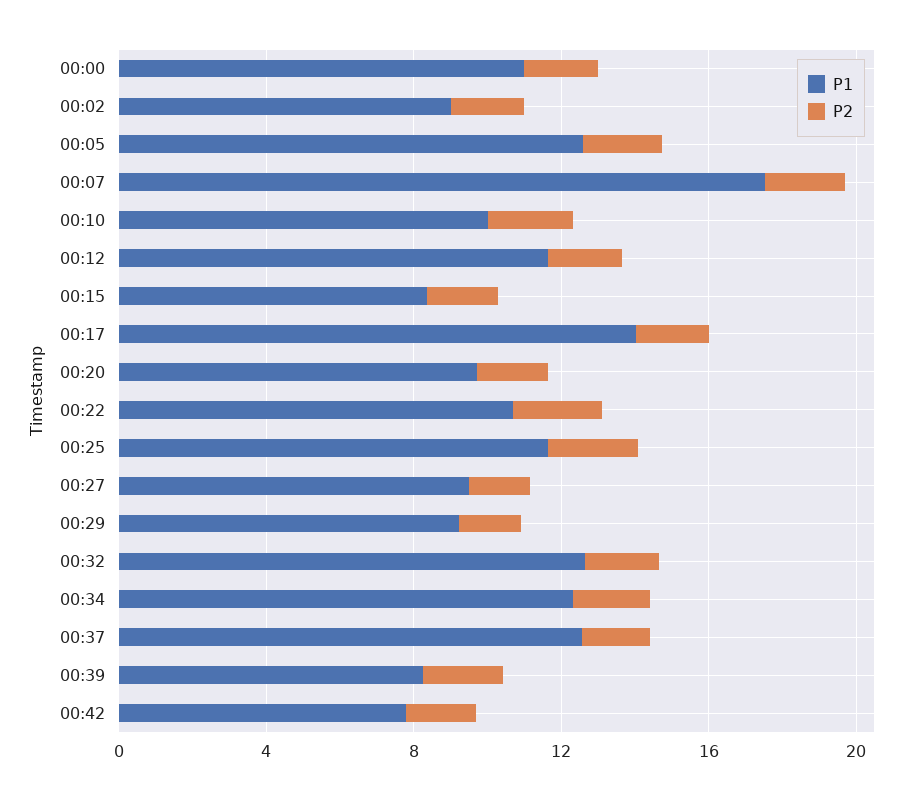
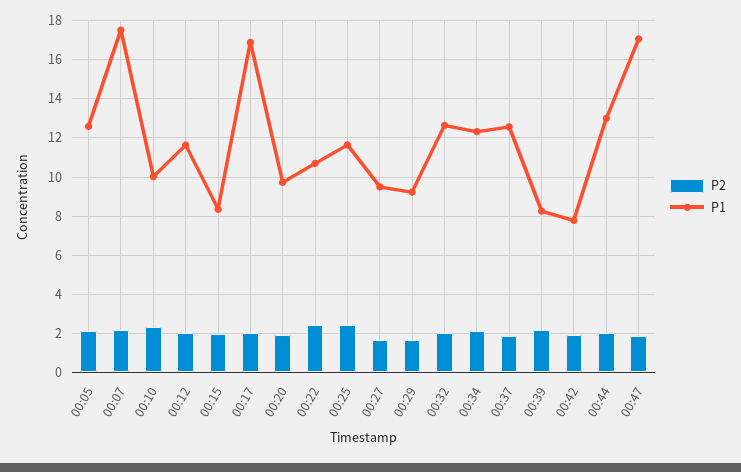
P1, 00:00: 11 -> none
P2, 00:00: 2 -> none
P1, 00:02: 9 -> none
P2, 00:02: 2 -> none
P1, 00:17: 14 -> 17
P2, 00:44: none -> 2
P1, 00:44: none -> 13
P2, 00:47: none -> 2
P1, 00:47: none -> 17

